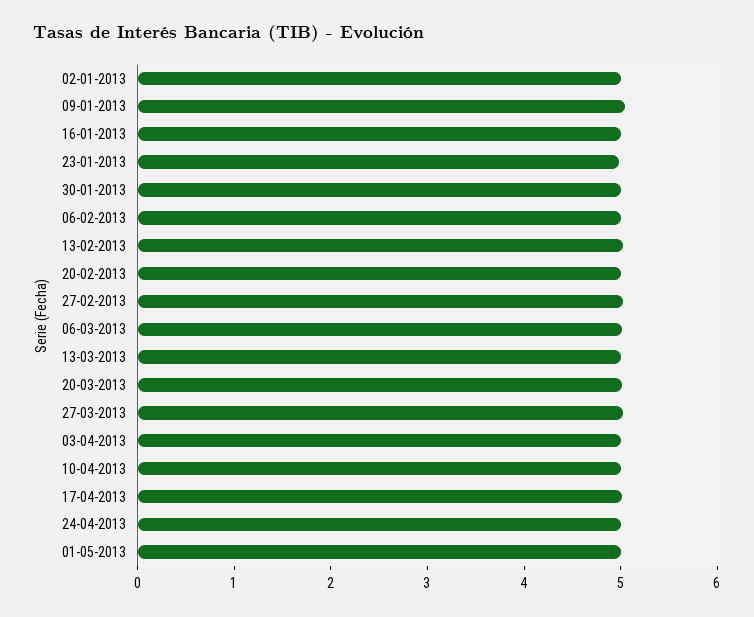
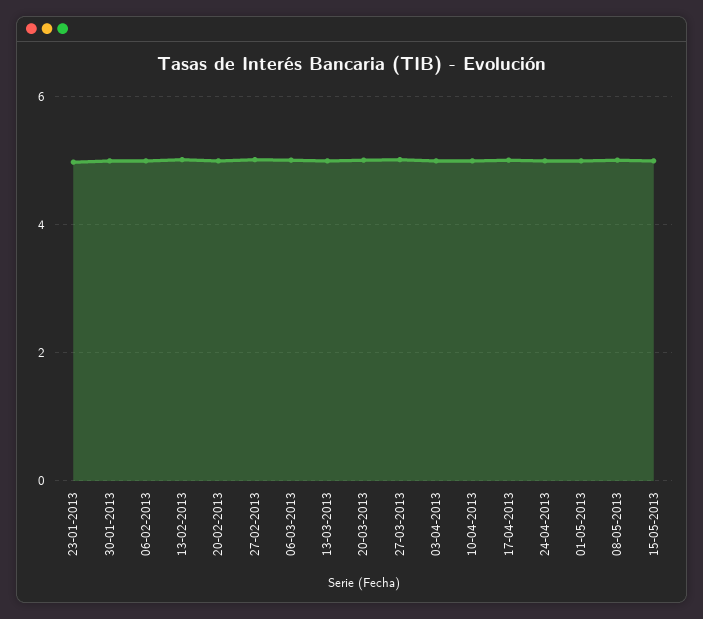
02-01-2013: 5 -> none
09-01-2013: 5 -> none
16-01-2013: 5 -> none
08-05-2013: none -> 5
15-05-2013: none -> 5

